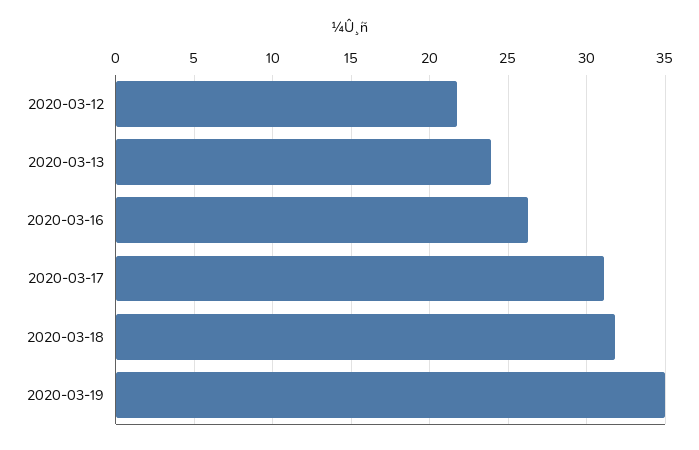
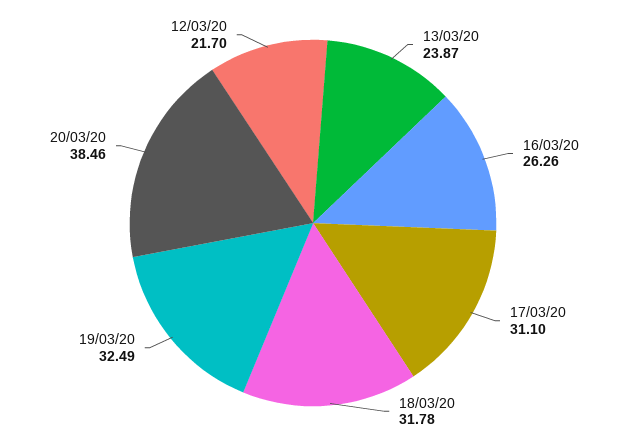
2020-03-19: 35 -> 32.49
20/03/20: none -> 38.46

